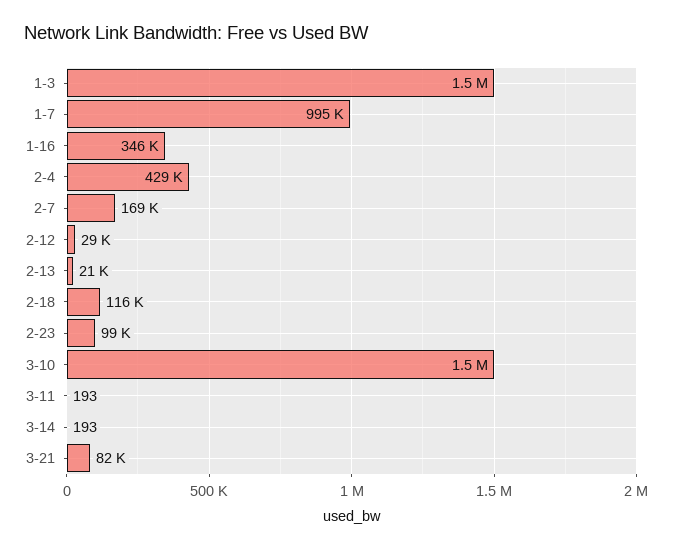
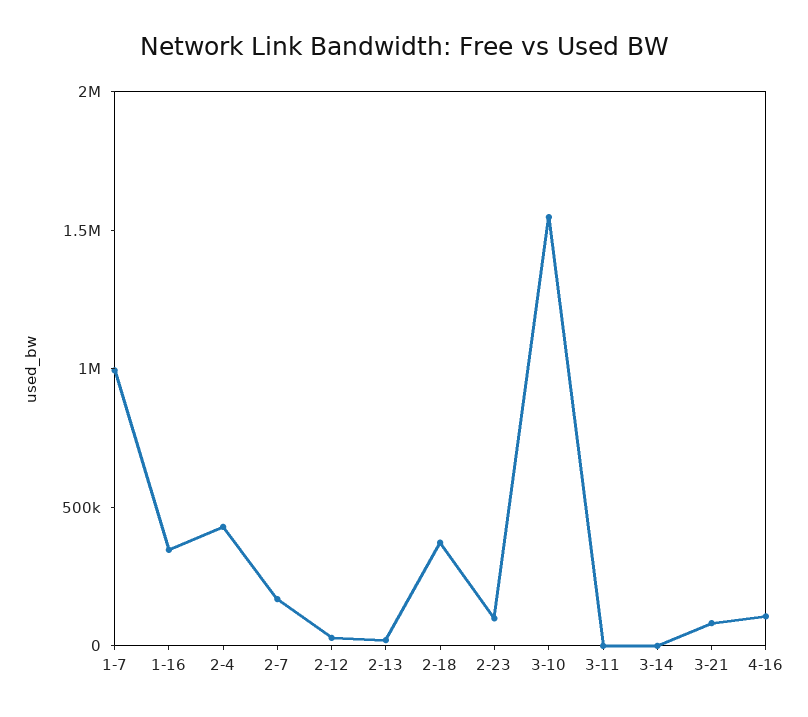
1-3: 1500000 -> none
2-18: 116000 -> 400000
4-16: none -> 100000

